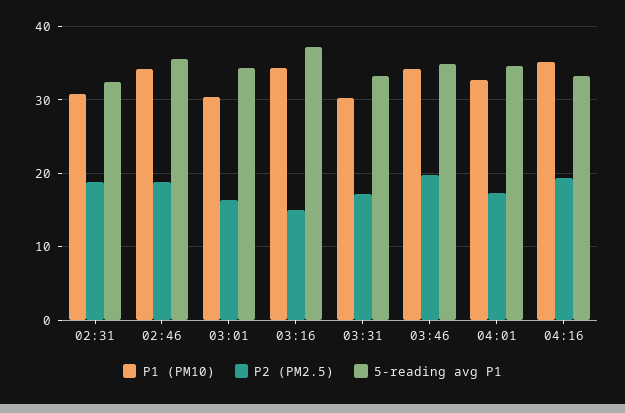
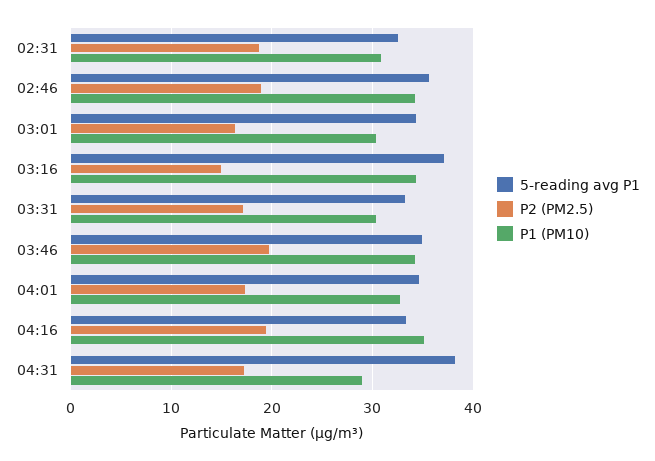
5-reading avg P1, 04:31: none -> 38
P2 (PM2.5), 04:31: none -> 17
P1 (PM10), 04:31: none -> 29

